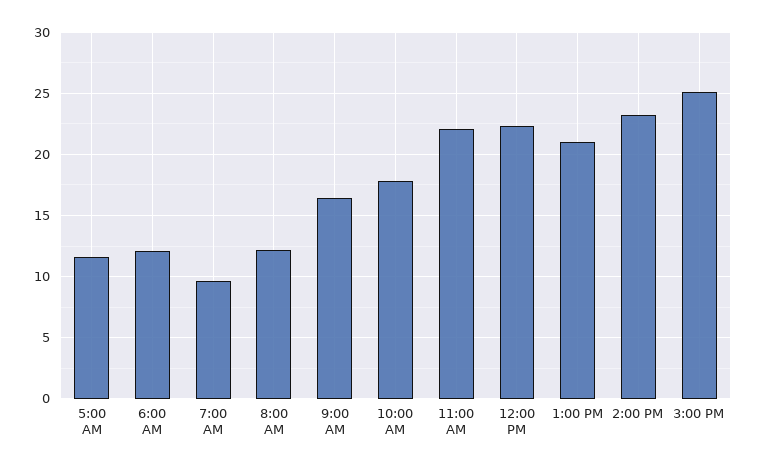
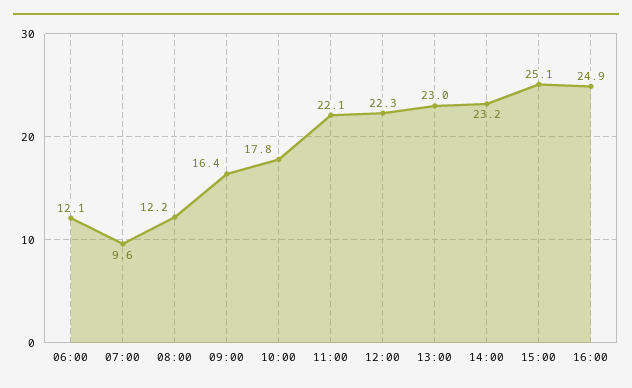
5:00 AM: 11.5 -> none
1:00 PM: 21 -> 23
16:00: none -> 24.9

